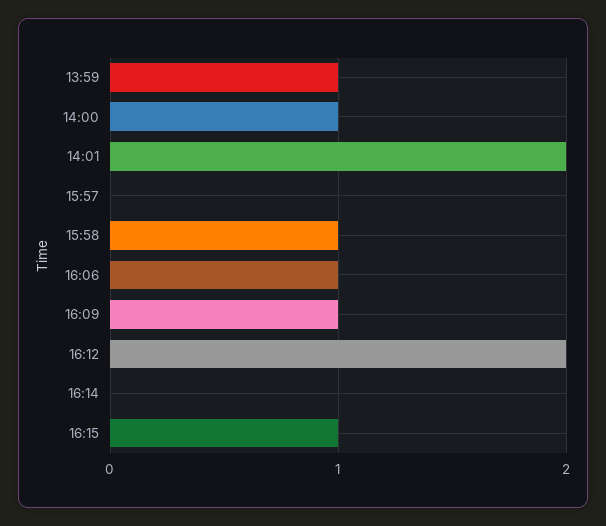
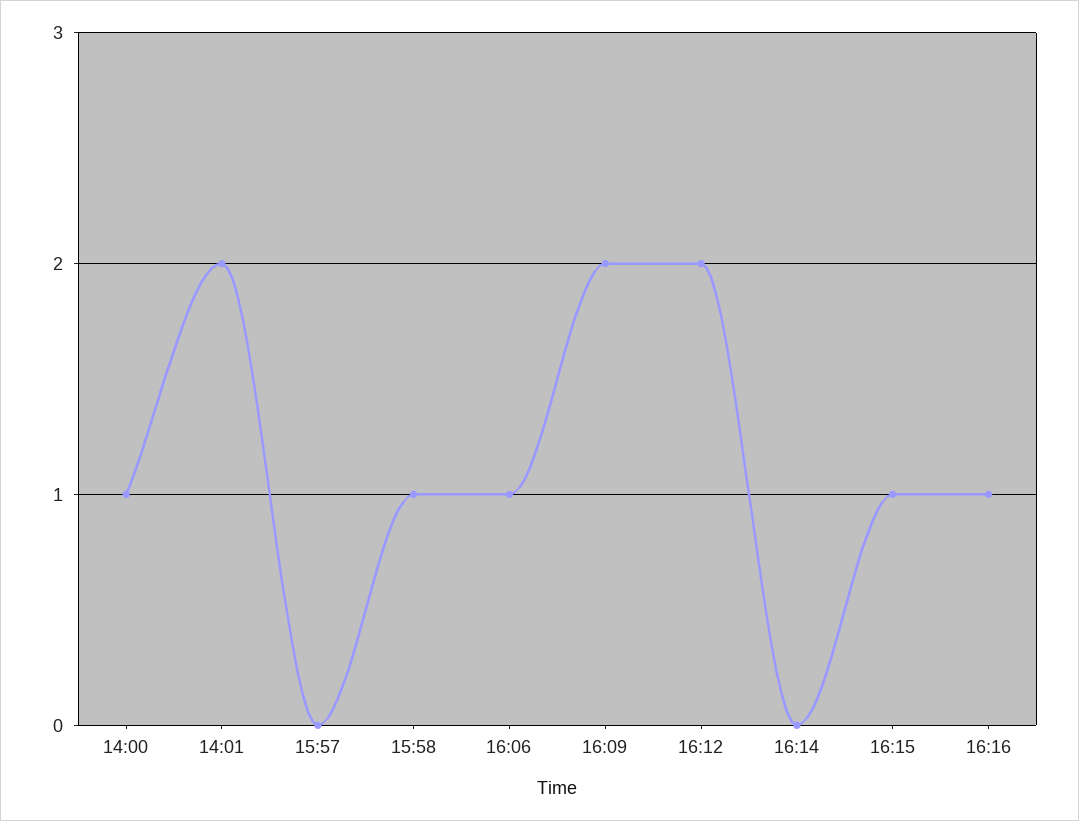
13:59: 1 -> none
16:09: 1 -> 2
16:16: none -> 1

